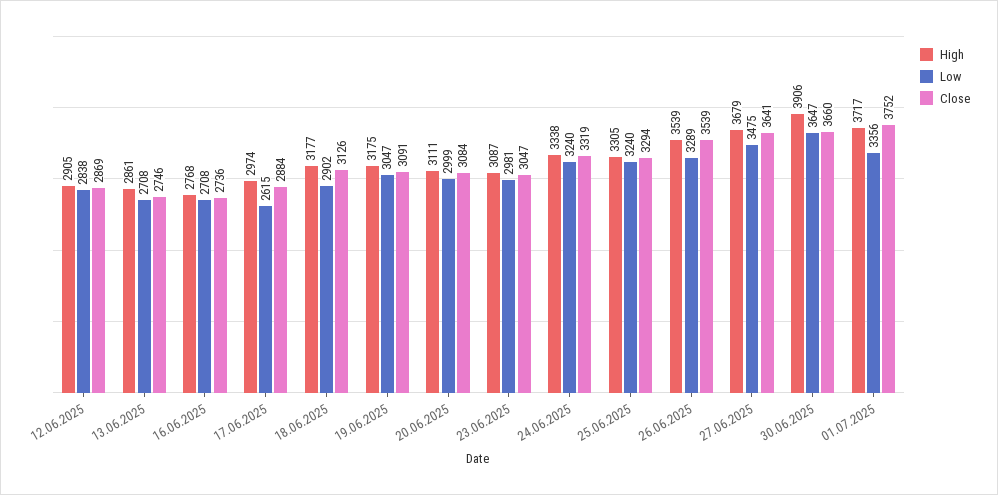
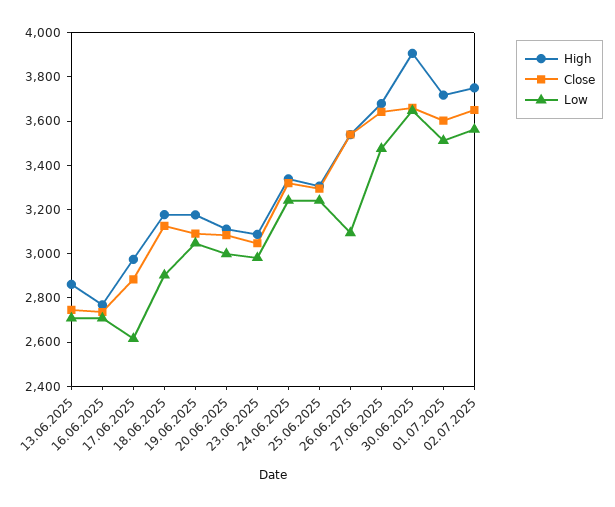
High, 12.06.2025: 2905 -> none
Low, 12.06.2025: 2838 -> none
Close, 12.06.2025: 2869 -> none
Low, 26.06.2025: 3289 -> 3100
Low, 01.07.2025: 3356 -> 3500
Close, 01.07.2025: 3752 -> 3600
High, 02.07.2025: none -> 3750
Close, 02.07.2025: none -> 3650
Low, 02.07.2025: none -> 3550

